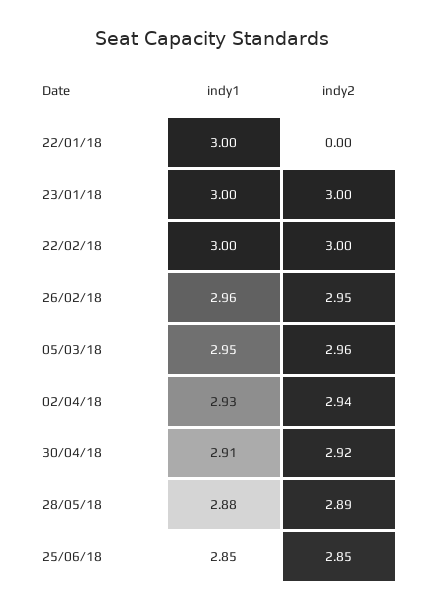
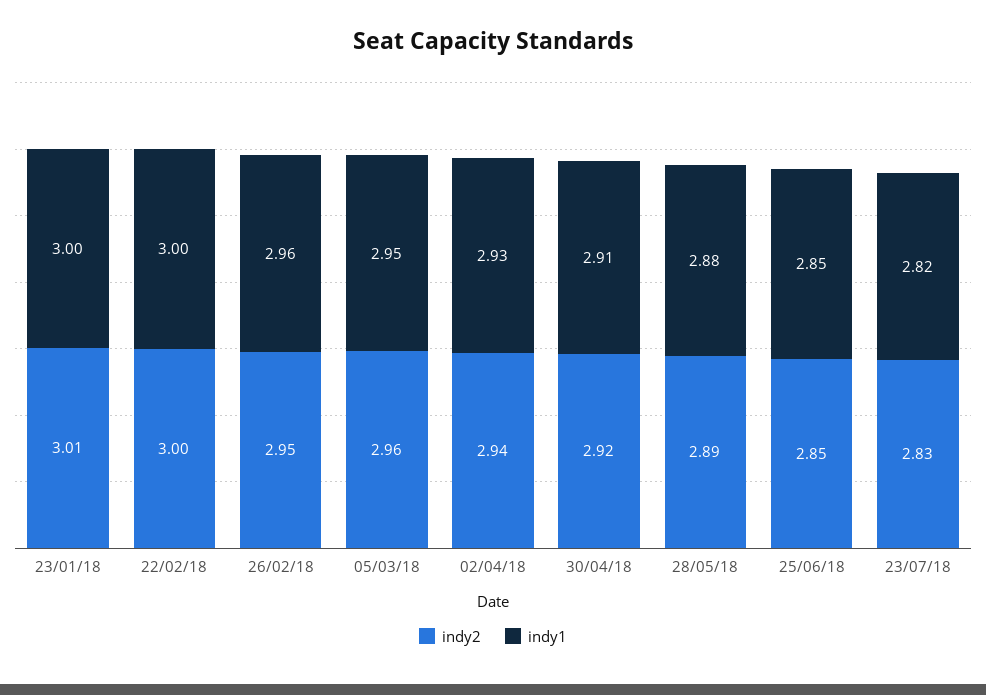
indy1, 22/01/18: 3 -> none
indy2, 22/01/18: 0 -> none
indy2, 23/01/18: 3 -> 3.01
indy2, 23/07/18: none -> 2.83
indy1, 23/07/18: none -> 2.82

